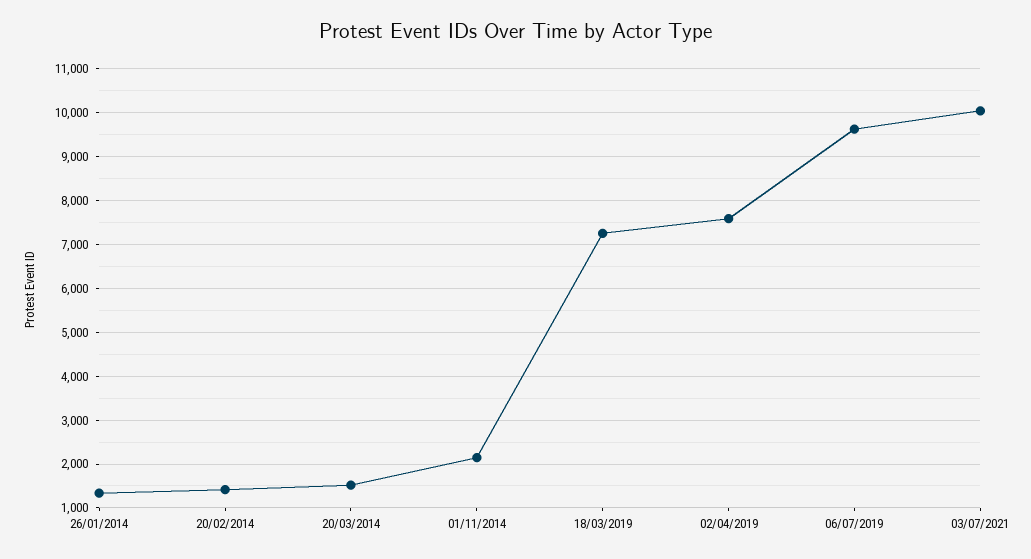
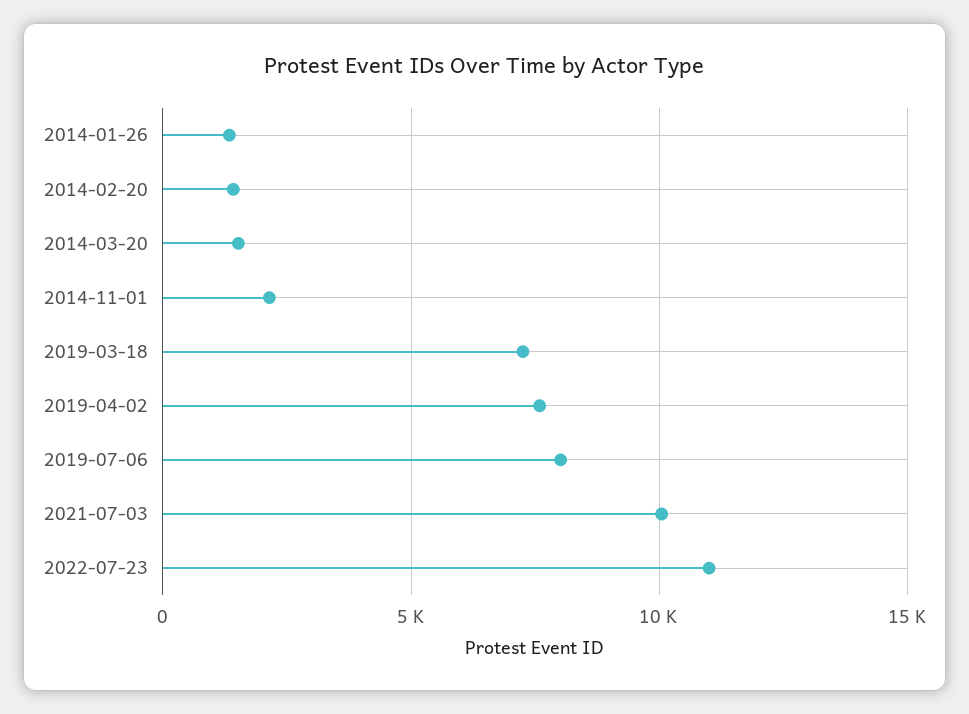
06/07/2019: 9600 -> 8000
2022-07-23: none -> 11000

